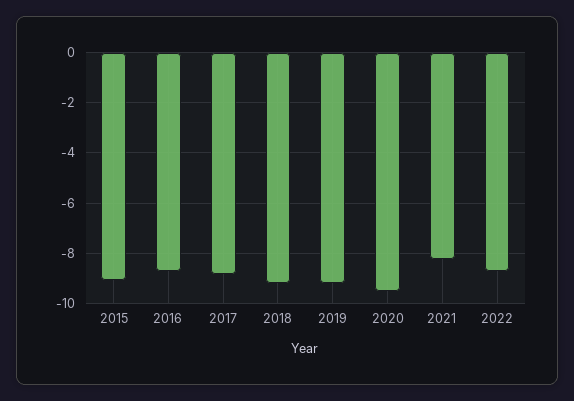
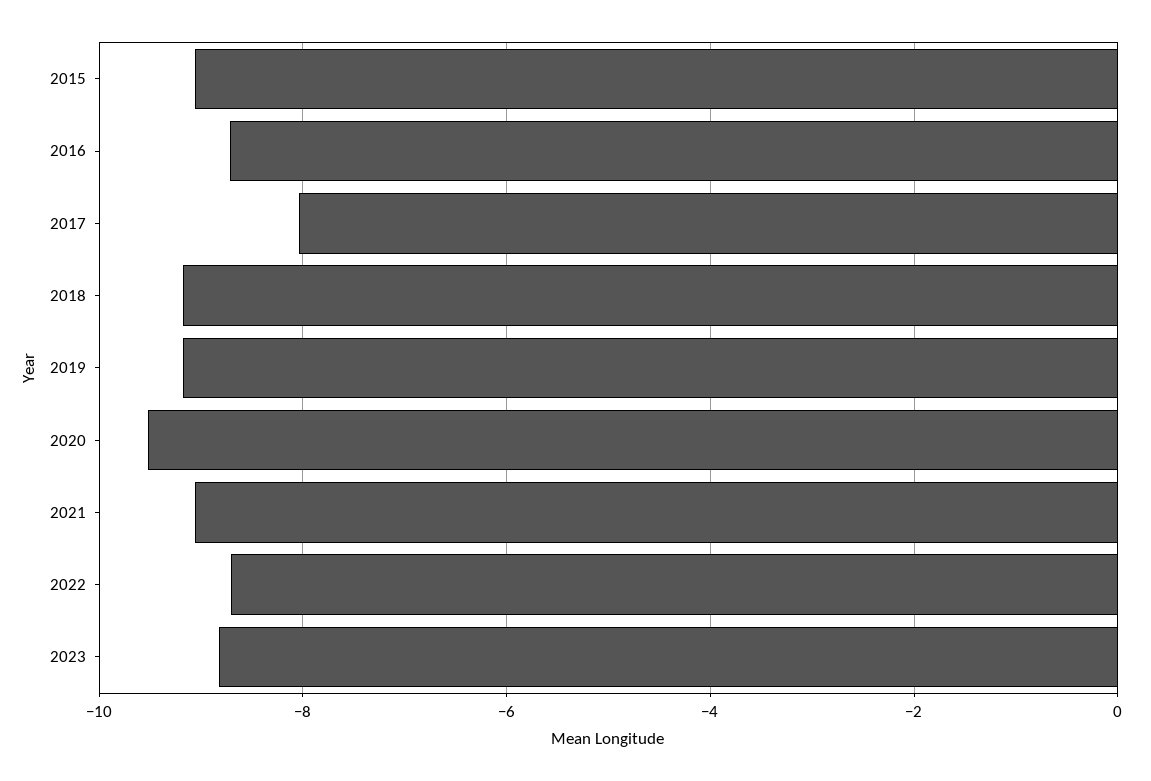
2017: -8.75 -> -8
2021: -8.25 -> -9
2023: none -> -8.8

